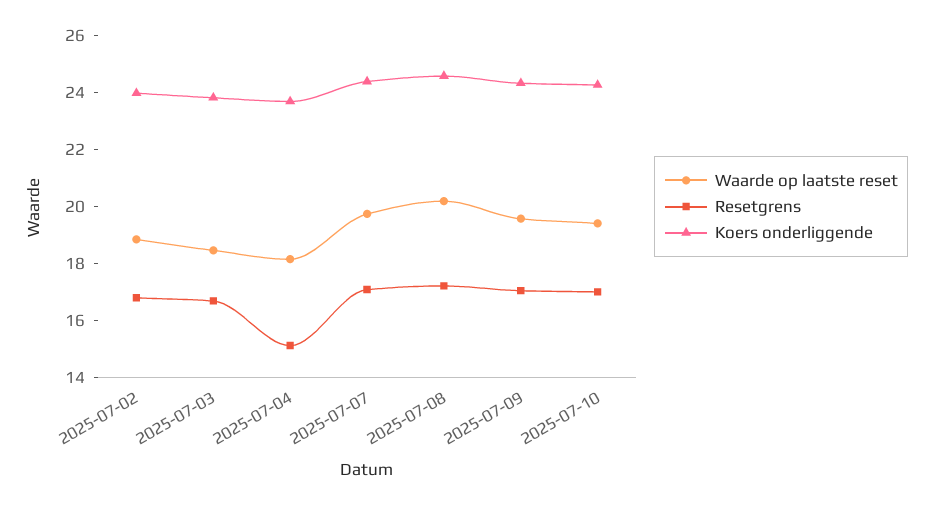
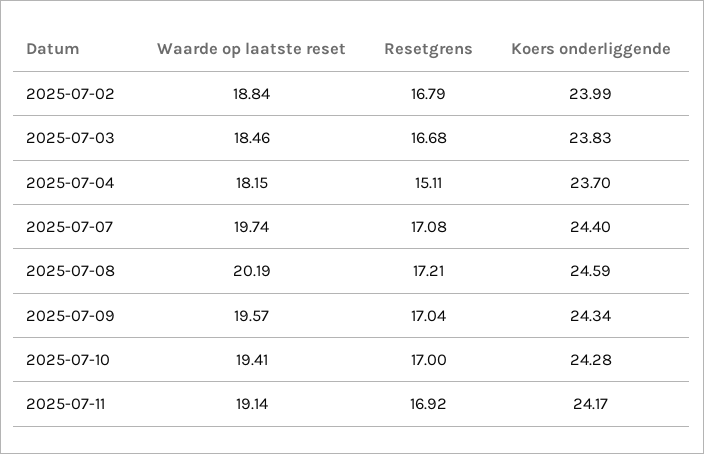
Waarde op laatste reset, 2025-07-11: none -> 19.14
Resetgrens, 2025-07-11: none -> 16.92
Koers onderliggende, 2025-07-11: none -> 24.17

